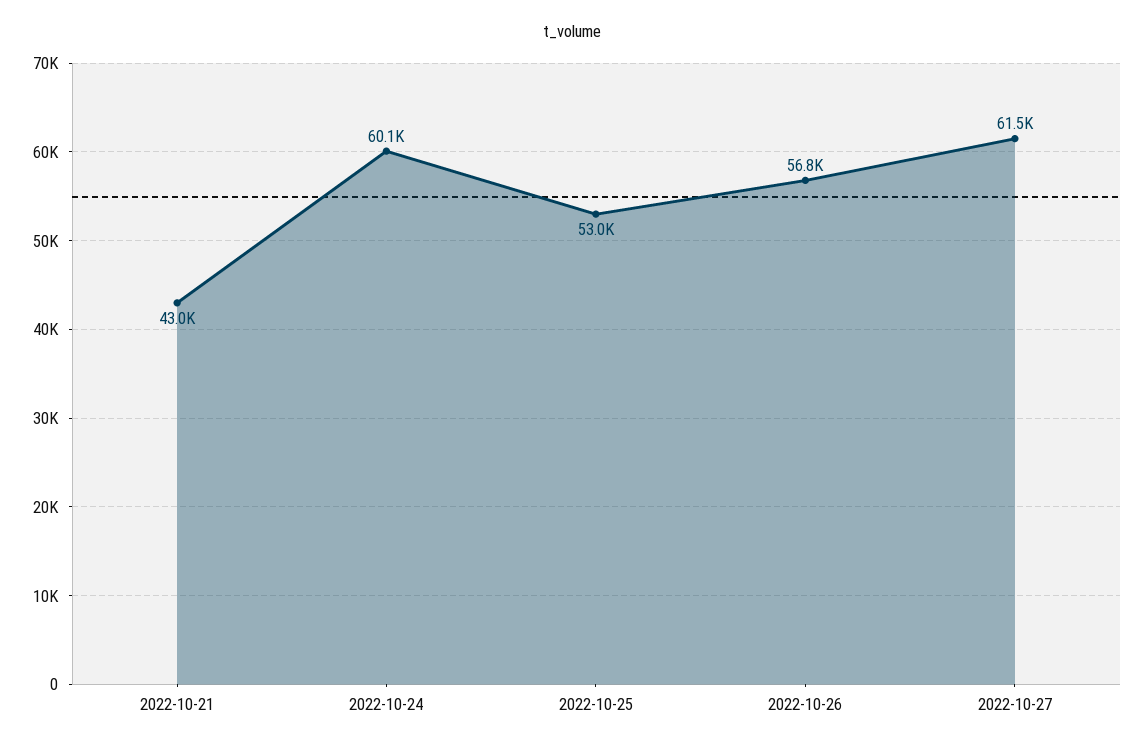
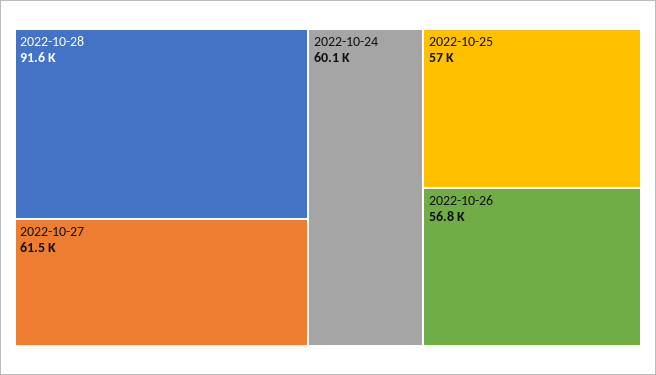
2022-10-21: 43000 -> none
2022-10-25: 53000 -> 57000
2022-10-28: none -> 91600

